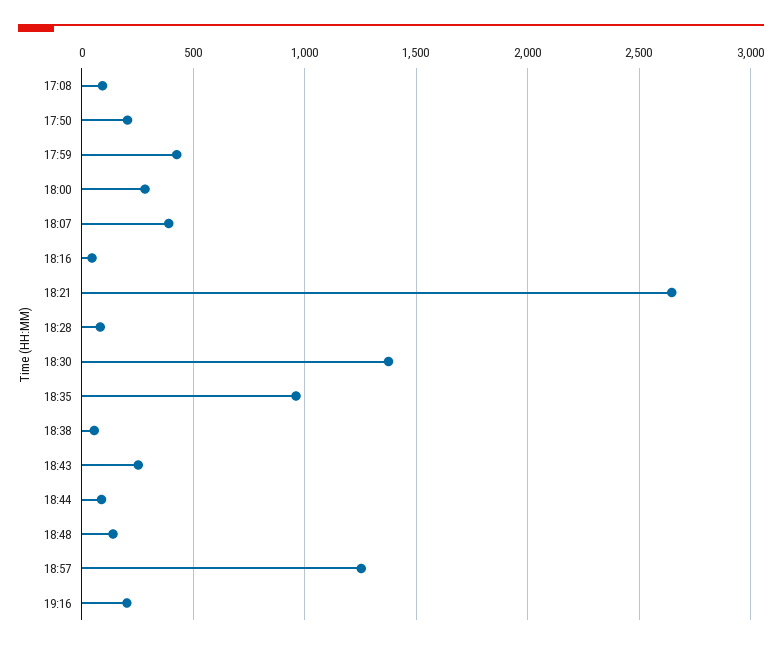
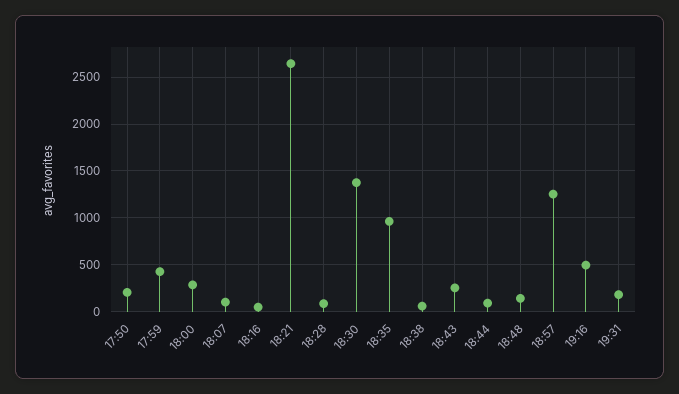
17:08: 100 -> none
18:07: 400 -> 100
19:16: 200 -> 500
19:31: none -> 200

